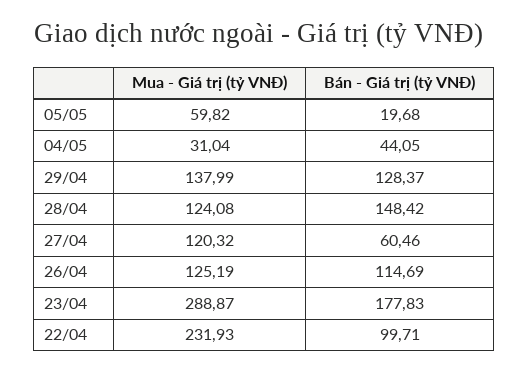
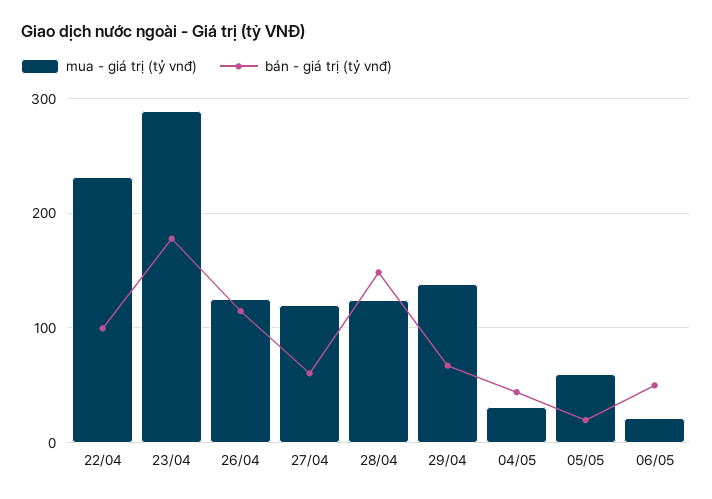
Bán - Giá trị (tỷ VNĐ), 29/04: 128.37 -> 70
Mua - Giá trị (tỷ VNĐ), 06/05: none -> 20
Bán - Giá trị (tỷ VNĐ), 06/05: none -> 50

